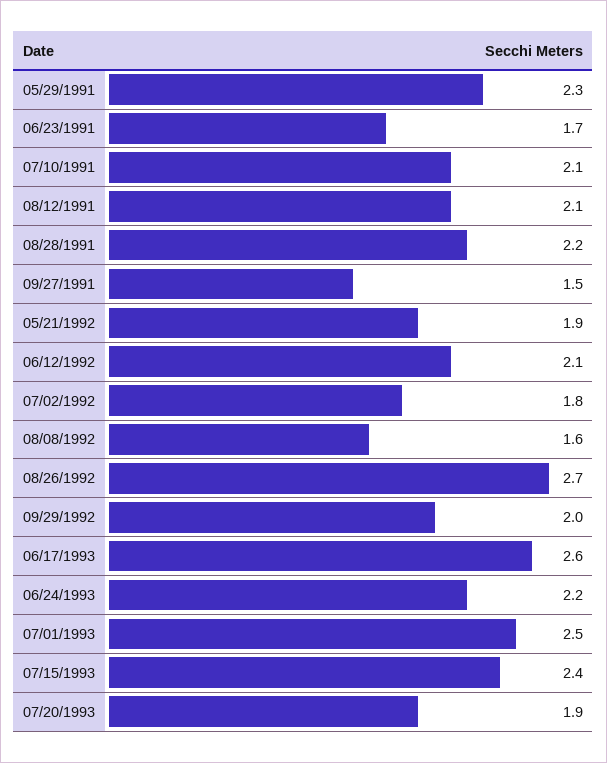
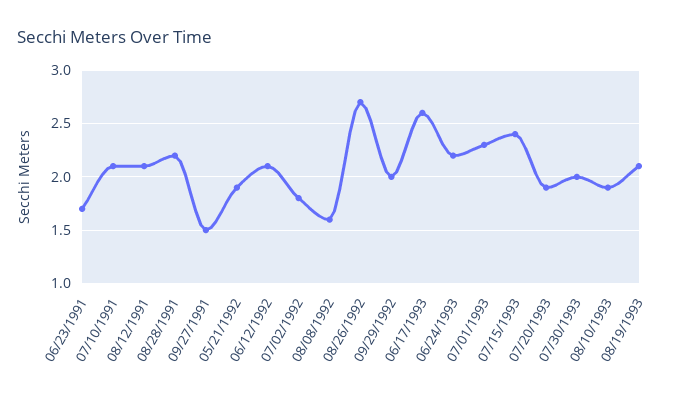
05/29/1991: 2.3 -> none
07/01/1993: 2.5 -> 2.3
07/30/1993: none -> 2
08/10/1993: none -> 1.9
08/19/1993: none -> 2.1

